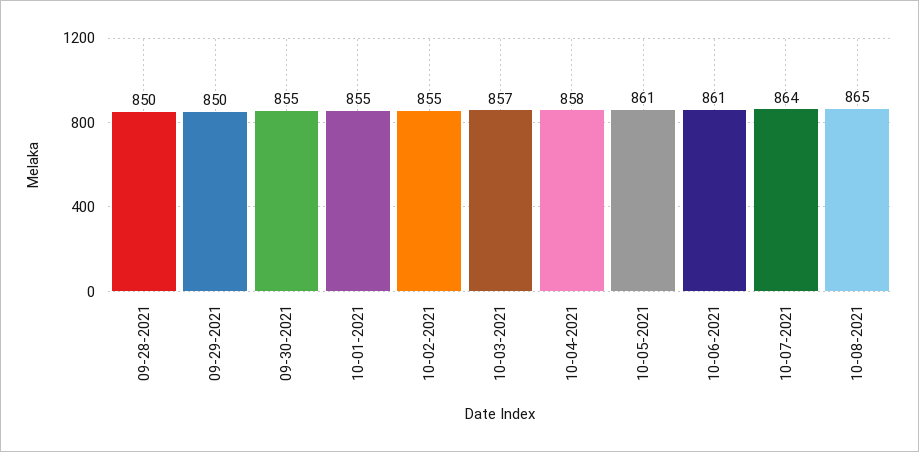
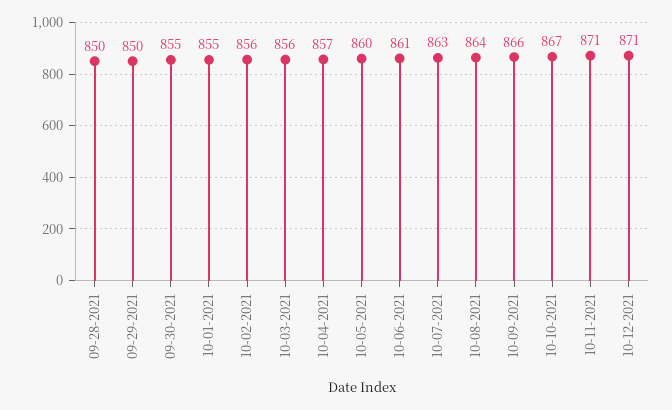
10-02-2021: 855 -> 856
10-03-2021: 857 -> 856
10-04-2021: 858 -> 857
10-05-2021: 861 -> 860
10-07-2021: 864 -> 863
10-08-2021: 865 -> 864
10-09-2021: none -> 866
10-10-2021: none -> 867
10-11-2021: none -> 871
10-12-2021: none -> 871

